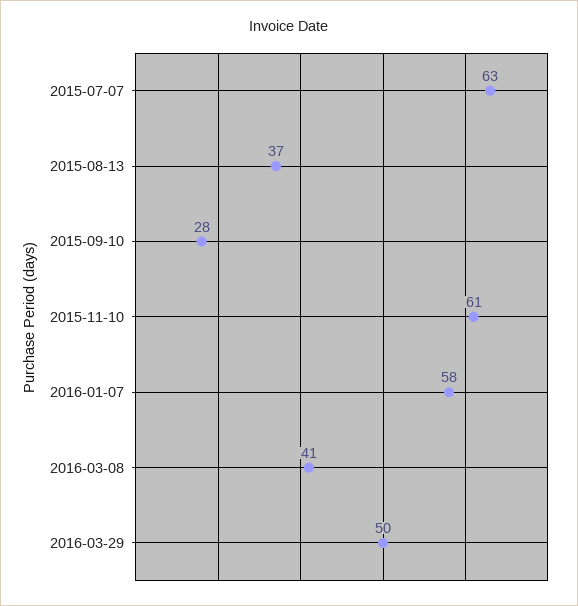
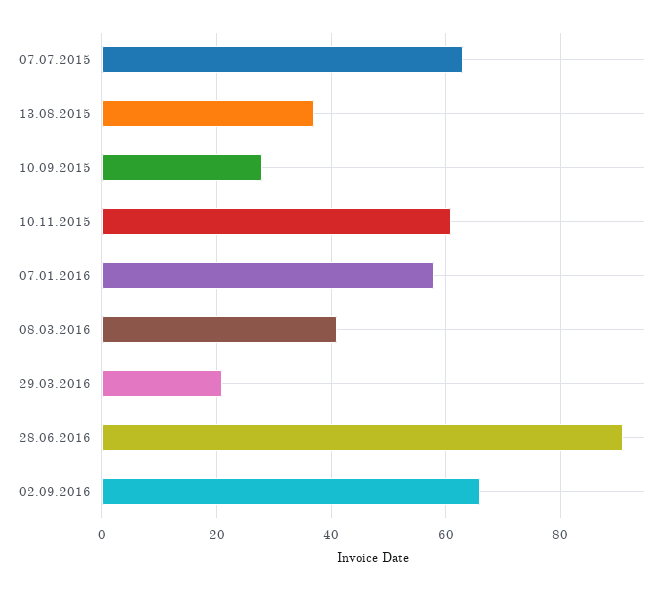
2016-03-29: 50 -> 20
28.06.2016: none -> 90
02.09.2016: none -> 65

